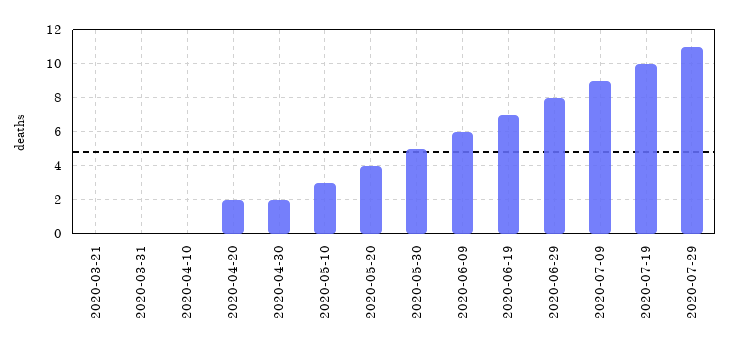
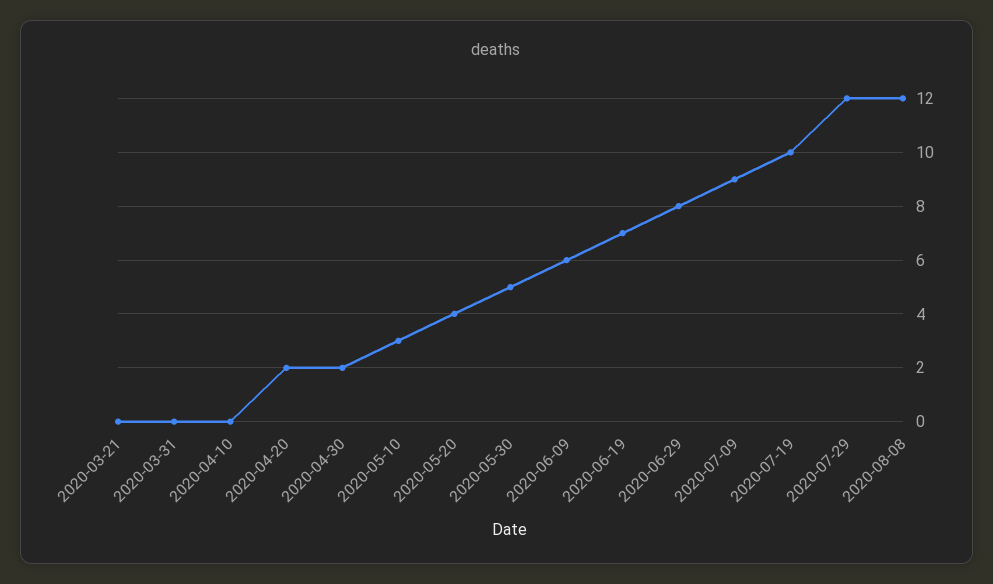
2020-07-29: 11 -> 12
2020-08-08: none -> 12

